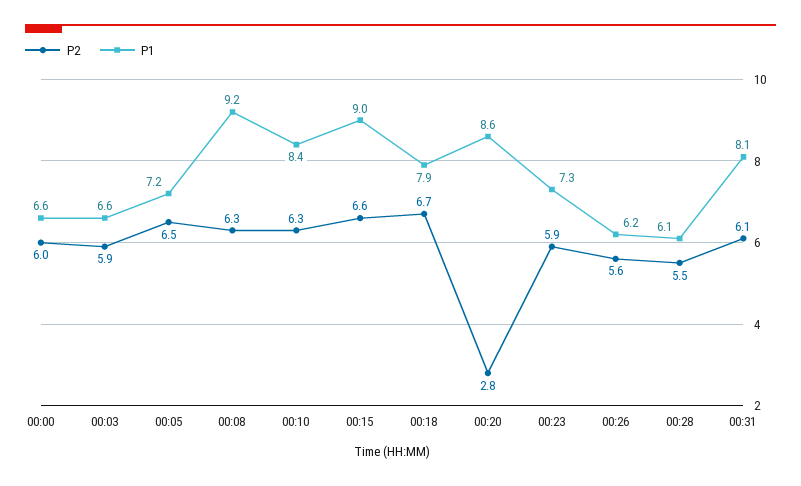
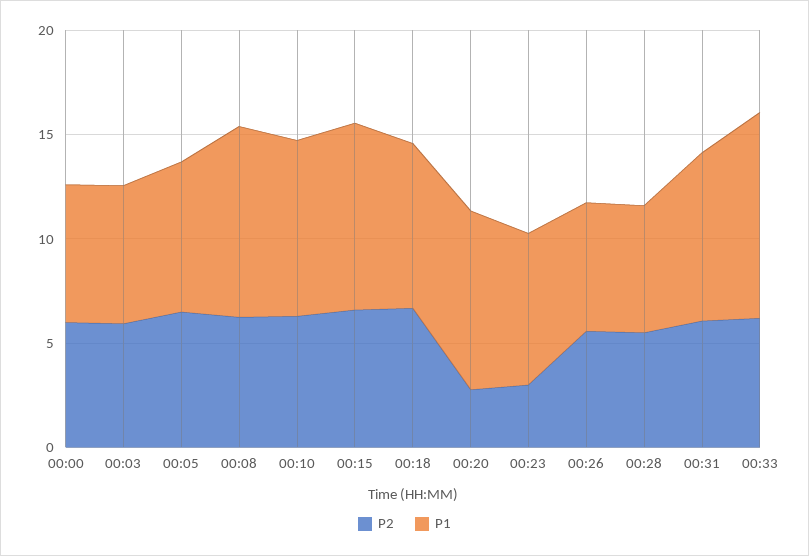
P2, 00:23: 5.9 -> 3
P2, 00:33: none -> 6
P1, 00:33: none -> 10

